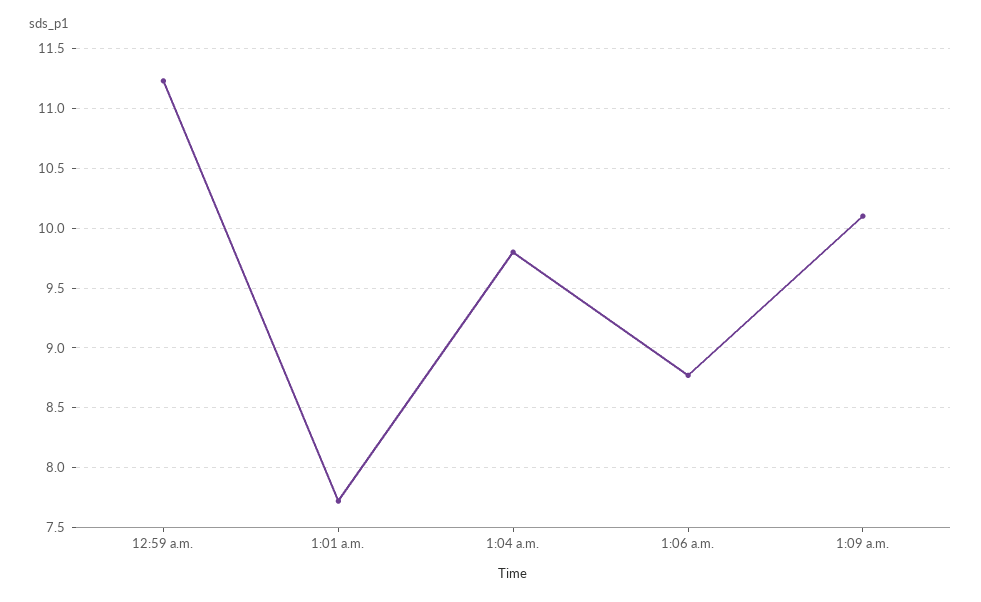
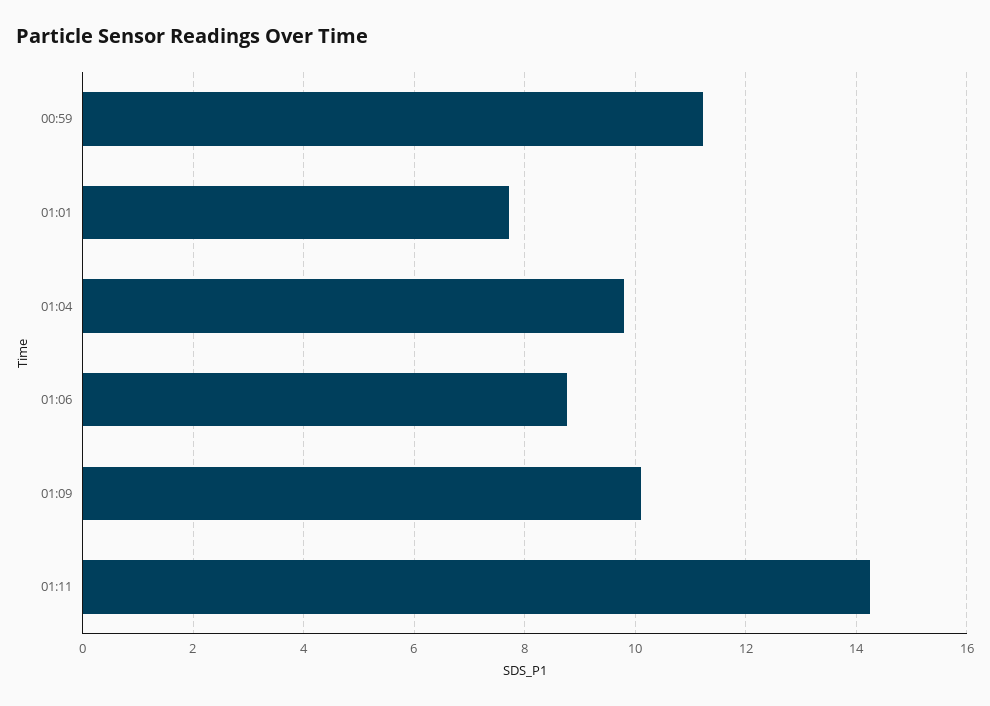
01:11: none -> 14.2

